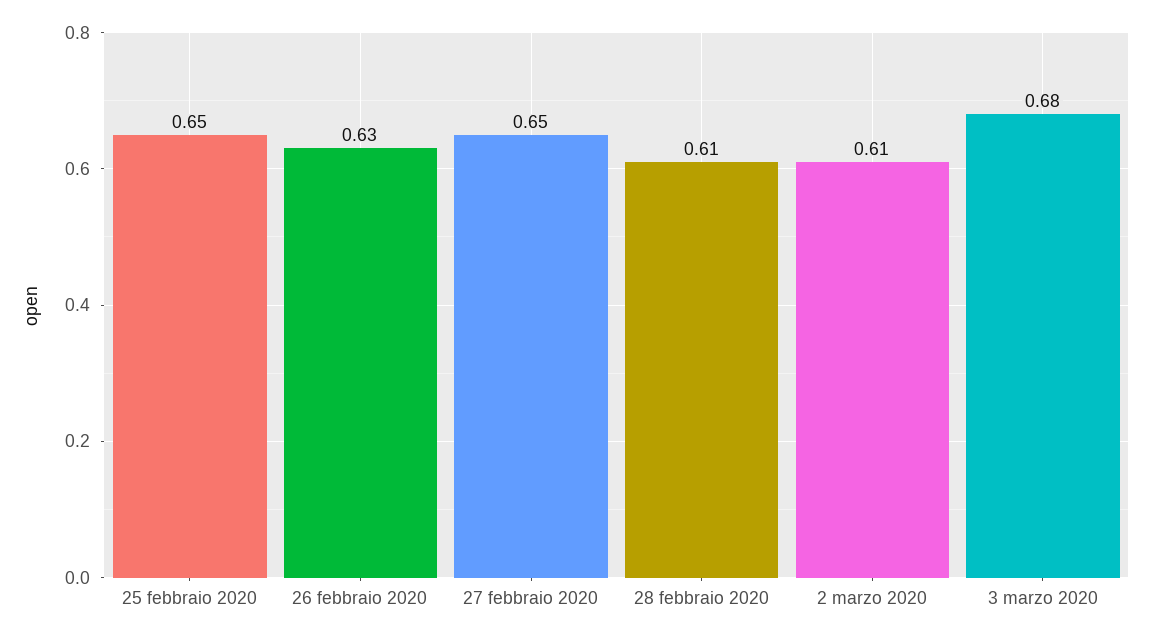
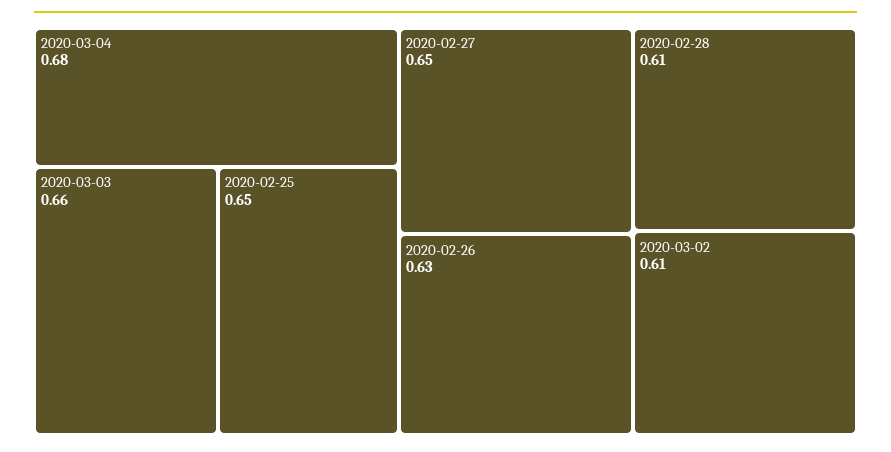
3 marzo 2020: 0.68 -> 0.66
2020-03-04: none -> 0.68

